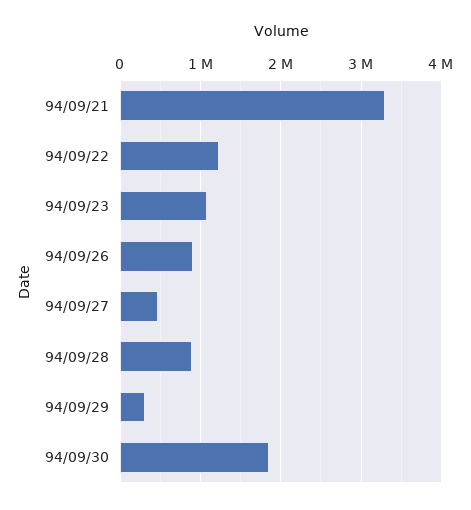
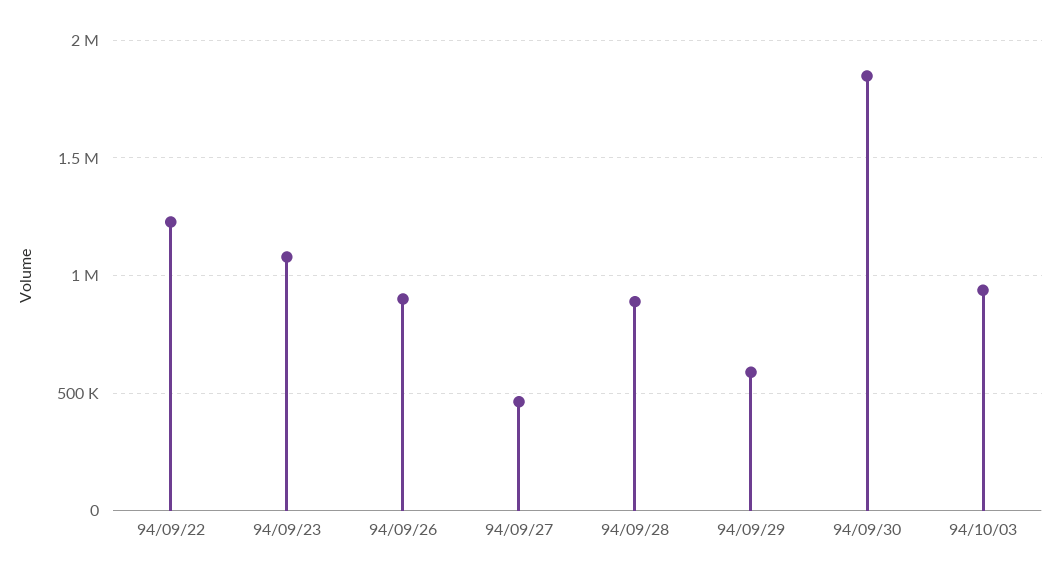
94/09/21: 3300000 -> none
94/09/29: 300000 -> 600000
94/10/03: none -> 950000

